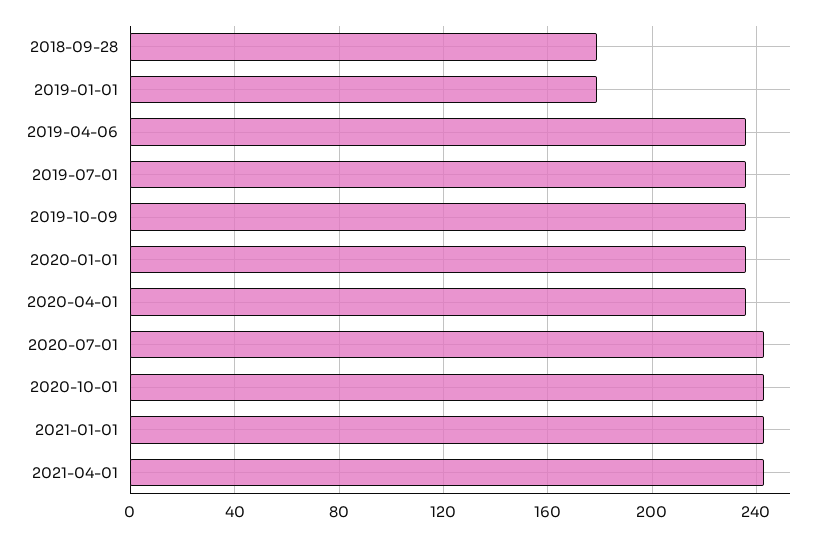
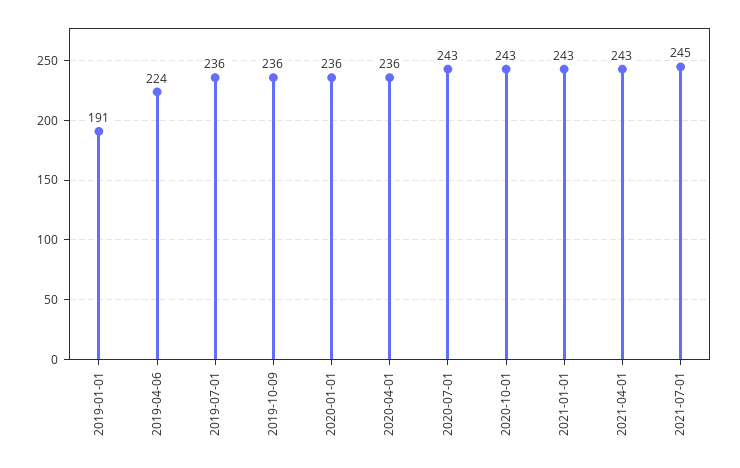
2018-09-28: 180 -> none
2019-01-01: 180 -> 191
2019-04-06: 235 -> 224
2021-07-01: none -> 245

